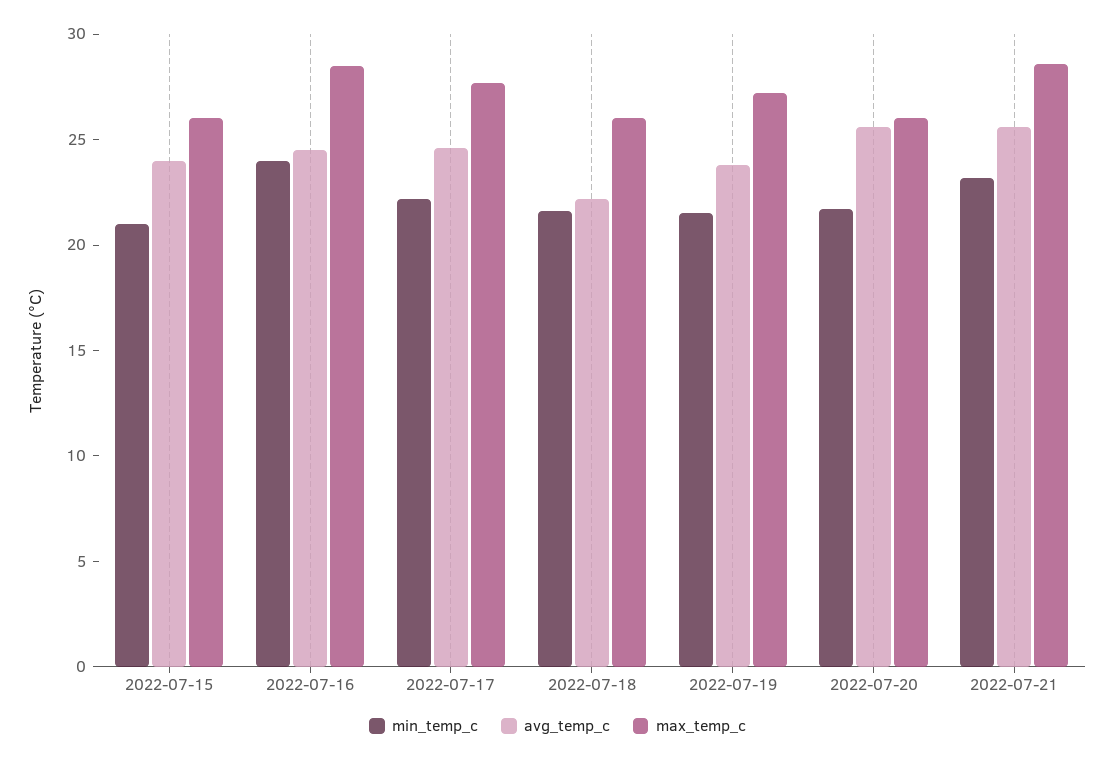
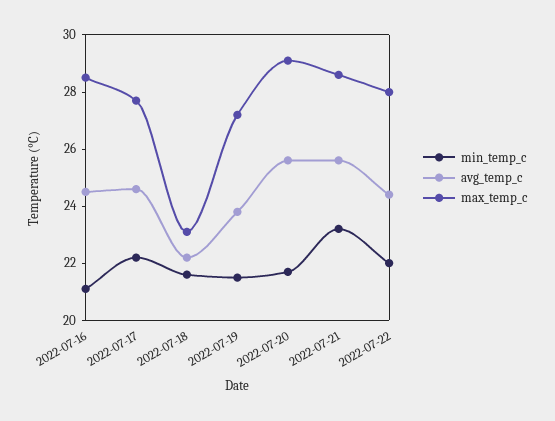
min_temp_c, 2022-07-15: 21 -> none
avg_temp_c, 2022-07-15: 24 -> none
max_temp_c, 2022-07-15: 26 -> none
min_temp_c, 2022-07-16: 24 -> 21
max_temp_c, 2022-07-18: 26 -> 23
max_temp_c, 2022-07-20: 26 -> 29
min_temp_c, 2022-07-22: none -> 22
avg_temp_c, 2022-07-22: none -> 24.5
max_temp_c, 2022-07-22: none -> 28

